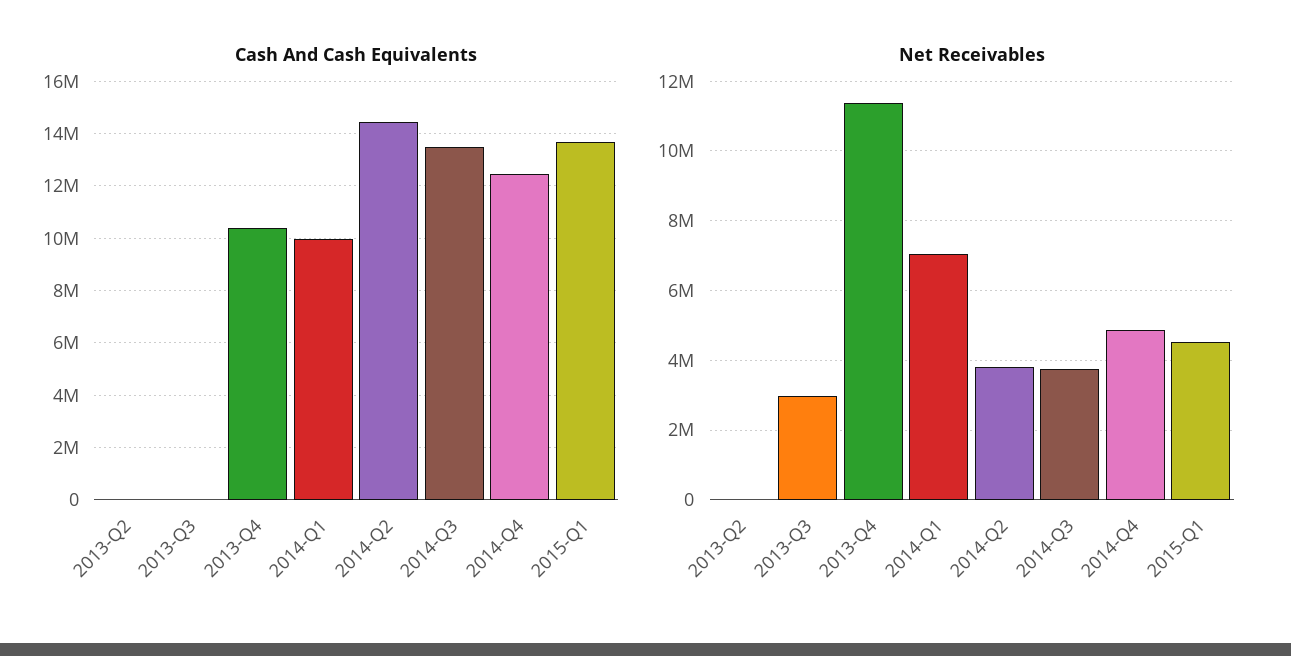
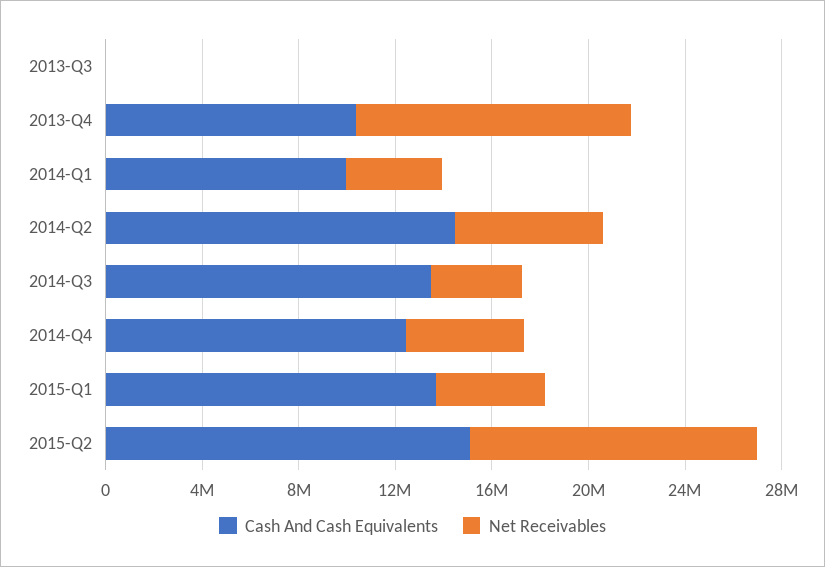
Cash And Cash Equivalents, 2013-Q2: 0 -> none
Net Receivables, 2013-Q2: 0 -> none
Net Receivables, 2013-Q3: 3000000 -> 0
Net Receivables, 2014-Q1: 7000000 -> 4000000
Net Receivables, 2014-Q2: 3800000 -> 6000000
Cash And Cash Equivalents, 2015-Q2: none -> 15000000
Net Receivables, 2015-Q2: none -> 12000000

